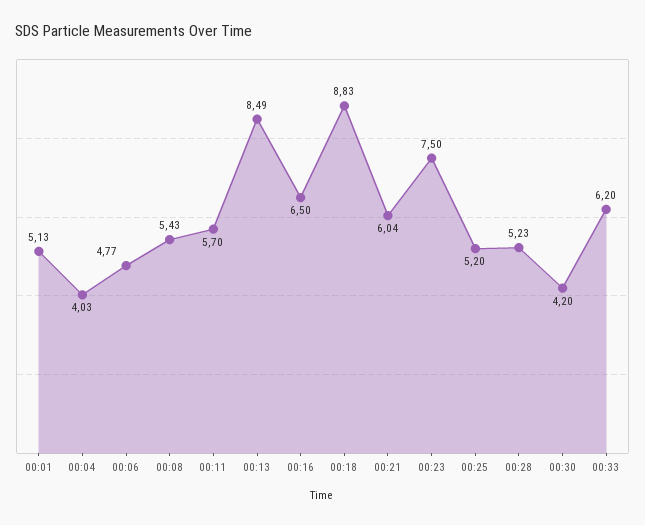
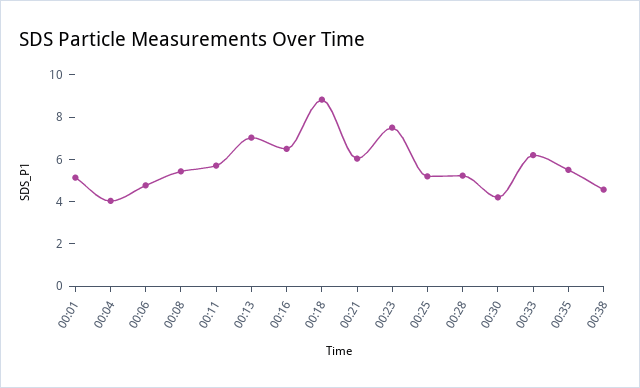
00:13: 8.49 -> 7
00:35: none -> 5.5
00:38: none -> 4.5

